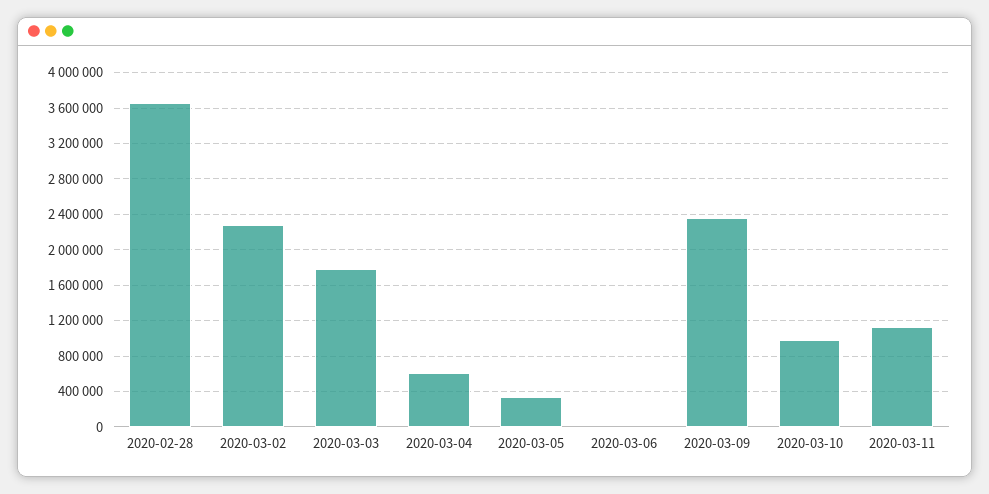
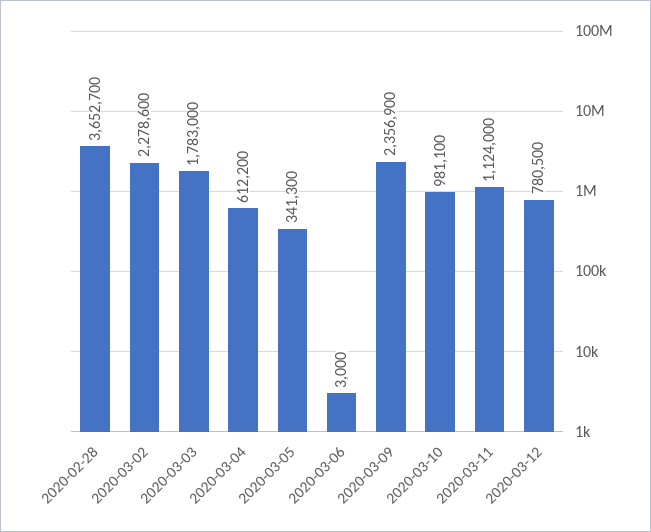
2020-03-12: none -> 780500

